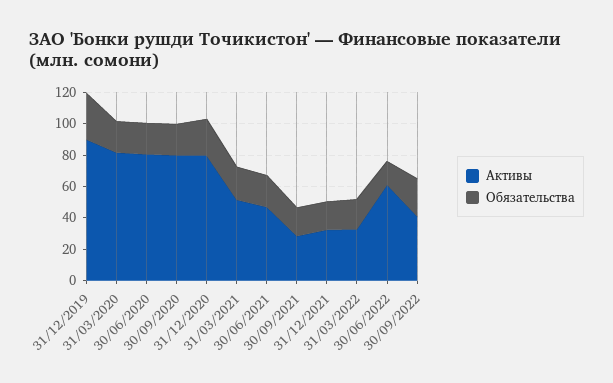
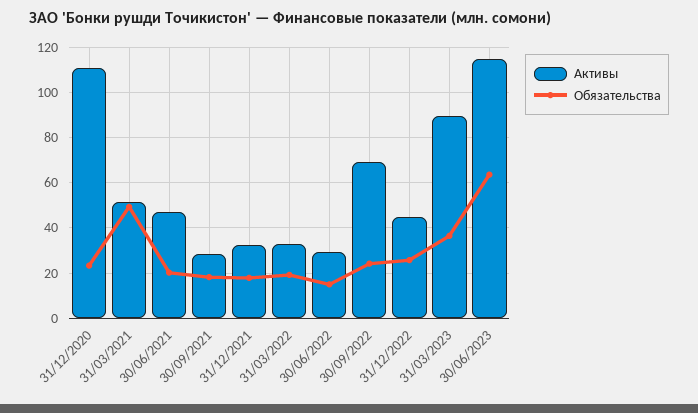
Активы, 31/12/2019: 90 -> none
Обязательства, 31/12/2019: 30 -> none
Активы, 31/03/2020: 80 -> none
Обязательства, 31/03/2020: 20 -> none
Активы, 30/06/2020: 80 -> none
Обязательства, 30/06/2020: 20 -> none
Активы, 30/09/2020: 80 -> none
Обязательства, 30/09/2020: 20 -> none
Активы, 31/12/2020: 80 -> 110
Обязательства, 31/03/2021: 20 -> 50
Активы, 30/06/2022: 60 -> 30
Активы, 30/09/2022: 40 -> 70
Активы, 31/12/2022: none -> 45
Обязательства, 31/12/2022: none -> 25
Активы, 31/03/2023: none -> 90
Обязательства, 31/03/2023: none -> 35
Активы, 30/06/2023: none -> 115
Обязательства, 30/06/2023: none -> 65

